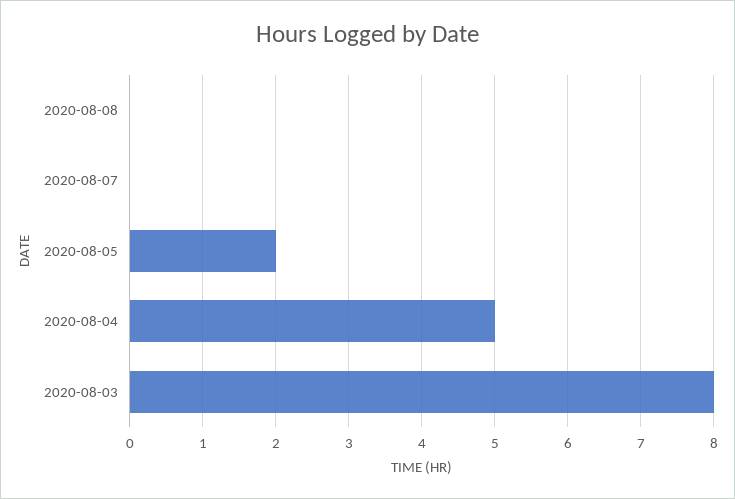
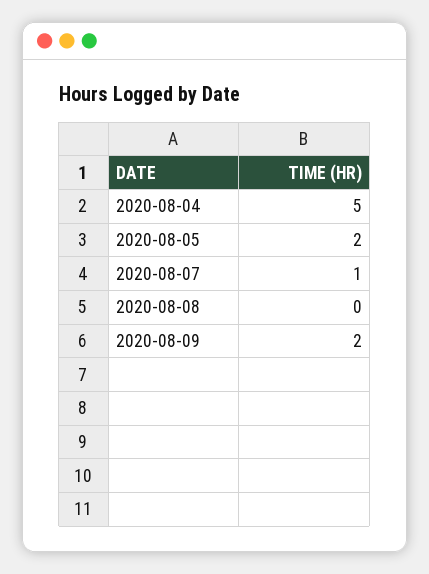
2020-08-07: 0 -> 1
2020-08-03: 8 -> none
2020-08-09: none -> 2

